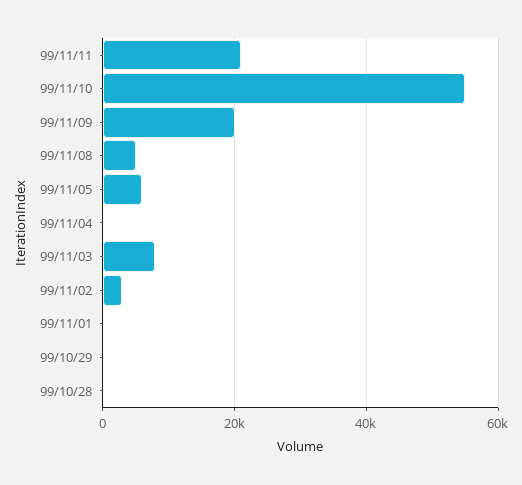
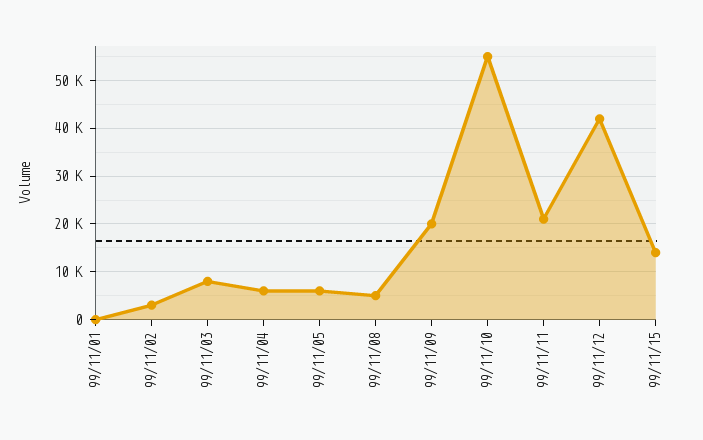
99/11/04: 0 -> 6000
99/10/29: 0 -> none
99/10/28: 0 -> none
99/11/12: none -> 42000
99/11/15: none -> 14000

